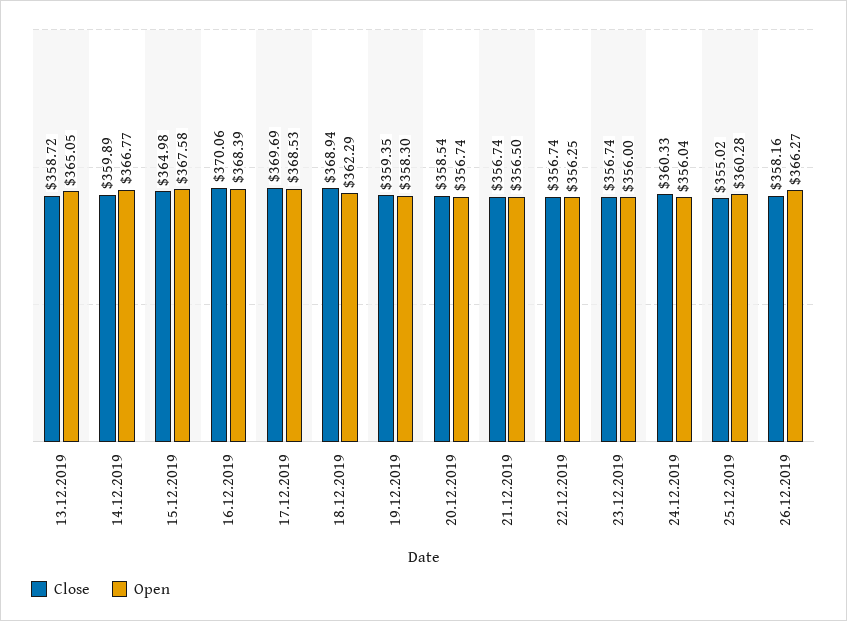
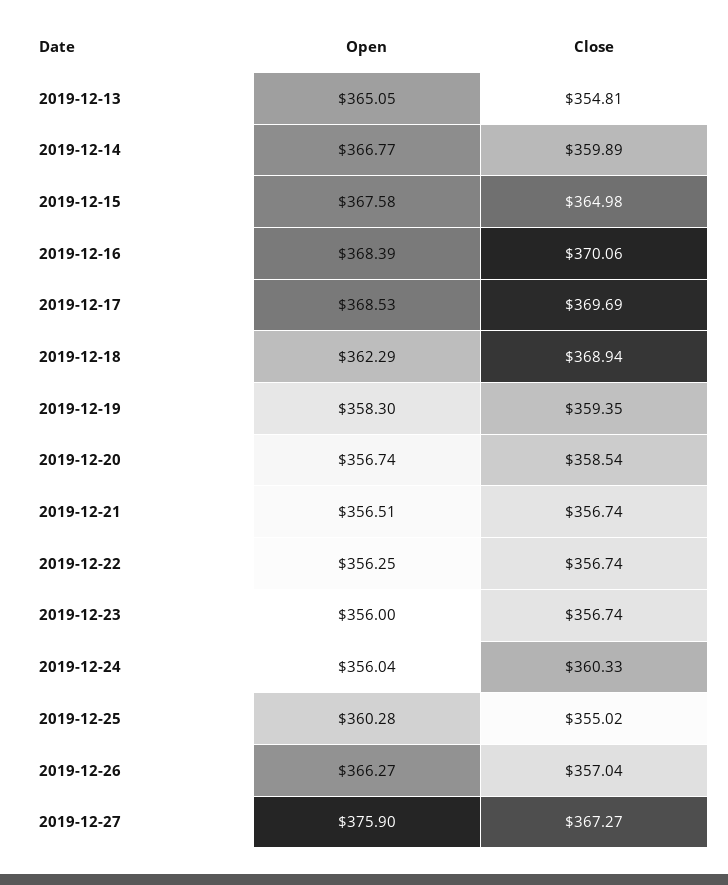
Close, 13.12.2019: 358.72 -> 354.81
Open, 21.12.2019: 356.5 -> 356.51
Close, 26.12.2019: 358.16 -> 357.04
Open, 2019-12-27: none -> 375.9
Close, 2019-12-27: none -> 367.27

